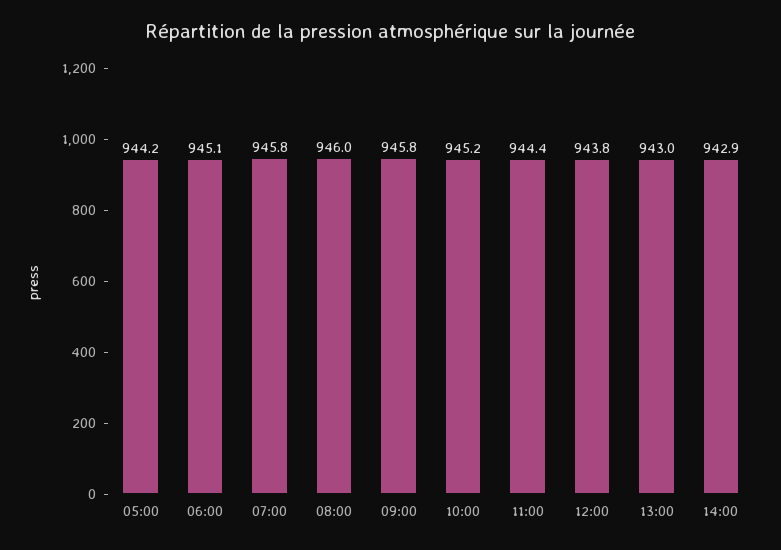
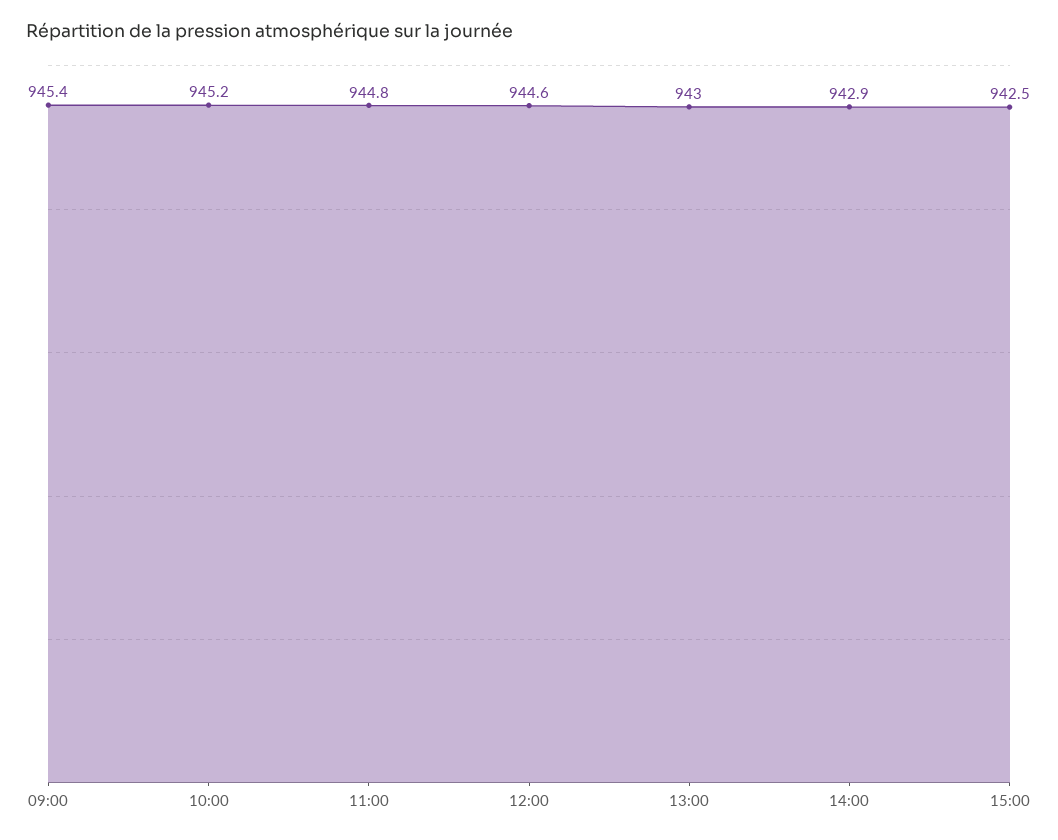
05:00: 944.2 -> none
06:00: 945.1 -> none
07:00: 945.8 -> none
08:00: 946 -> none
09:00: 945.8 -> 945.4
11:00: 944.4 -> 944.8
12:00: 943.8 -> 944.6
15:00: none -> 942.5

